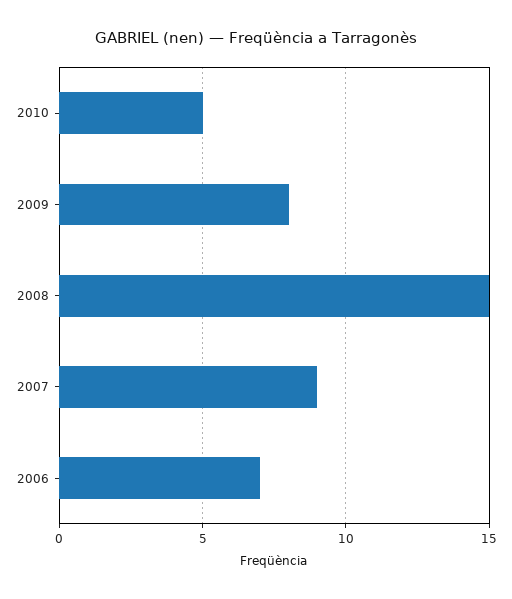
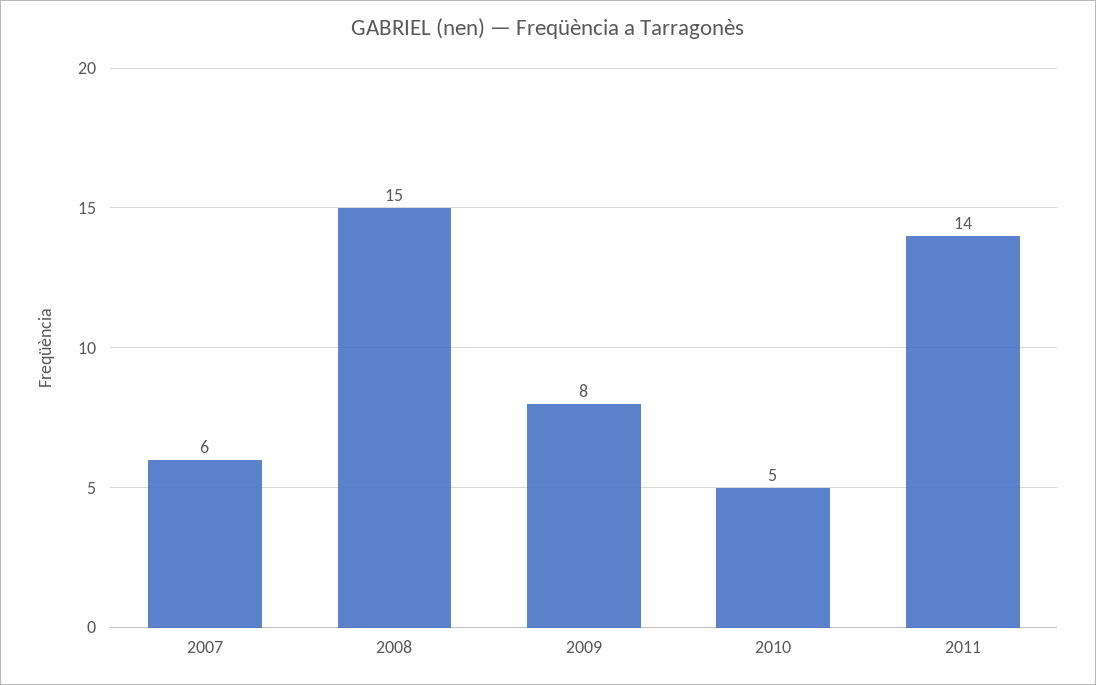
2007: 9 -> 6
2006: 7 -> none
2011: none -> 14

